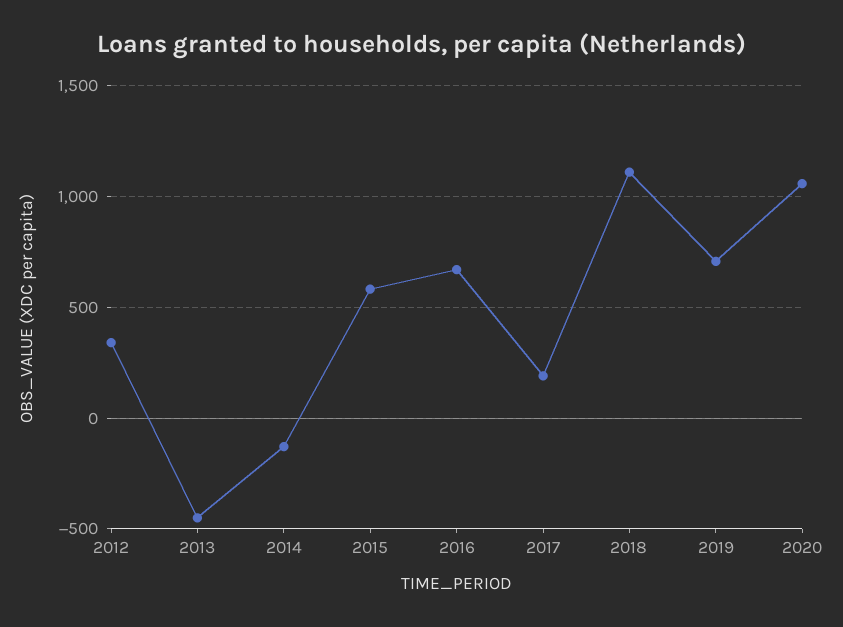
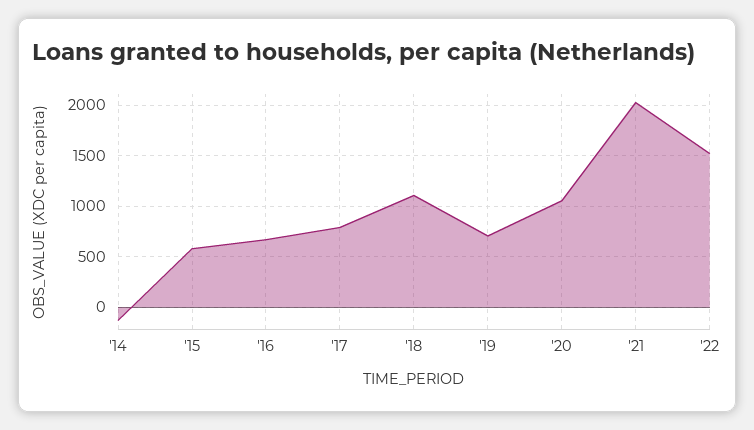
2012: 350 -> none
2013: -450 -> none
2017: 200 -> 800
'21: none -> 2000
'22: none -> 1500

